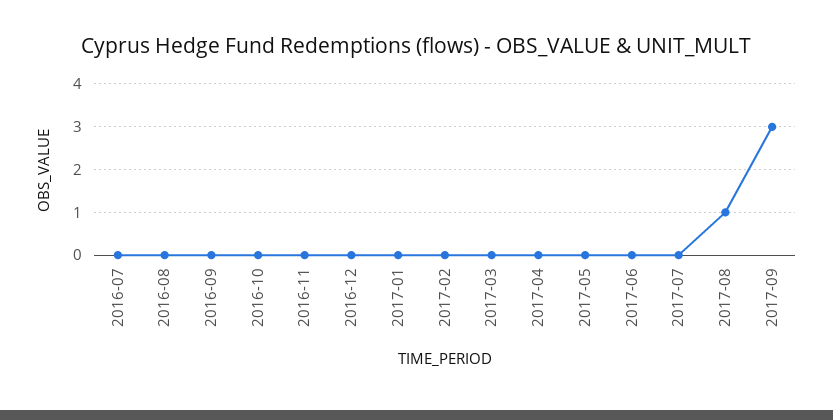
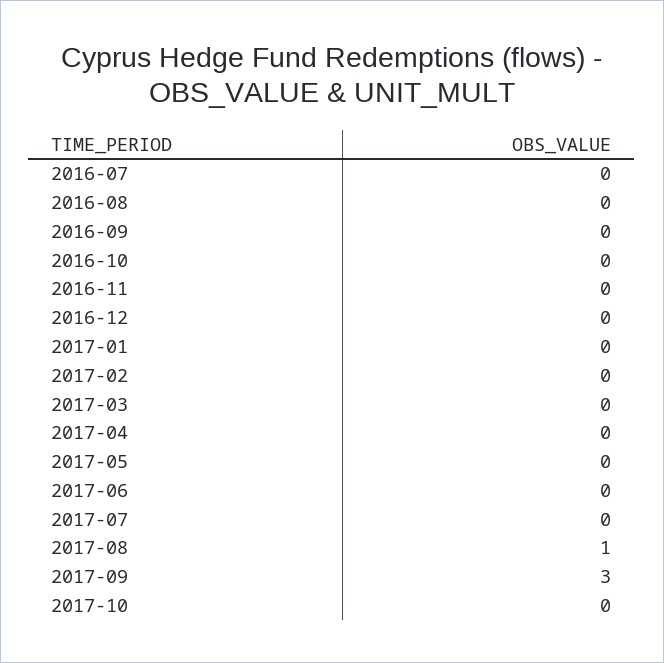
2017-10: none -> 0

